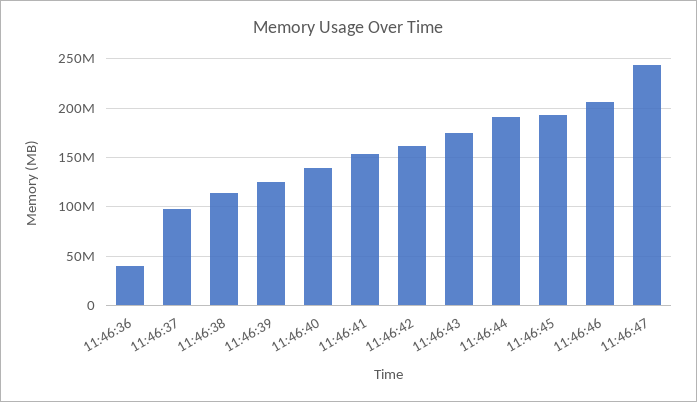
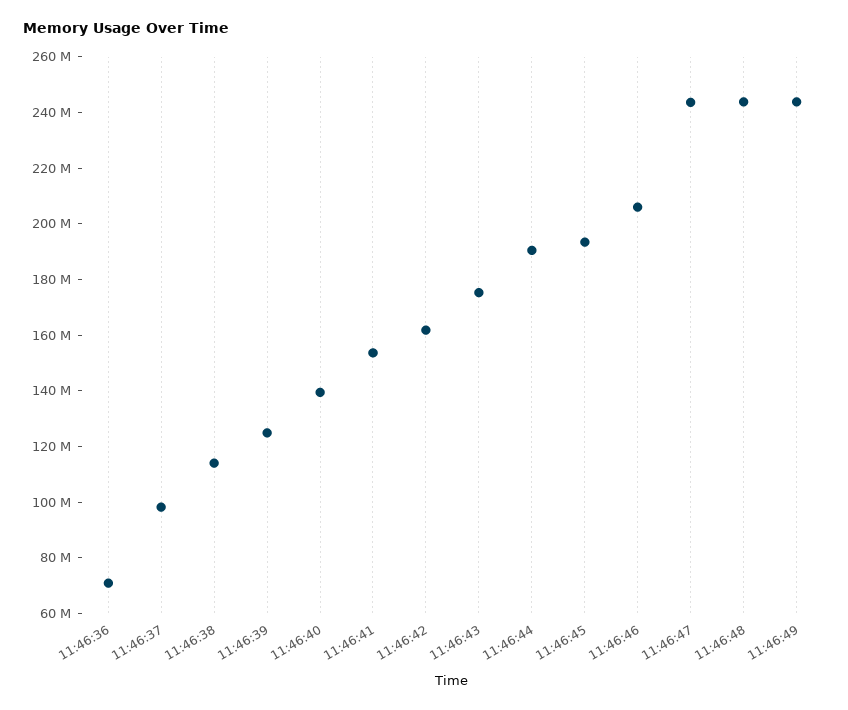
11:46:36: 40000000 -> 70000000
11:46:48: none -> 245000000
11:46:49: none -> 245000000

